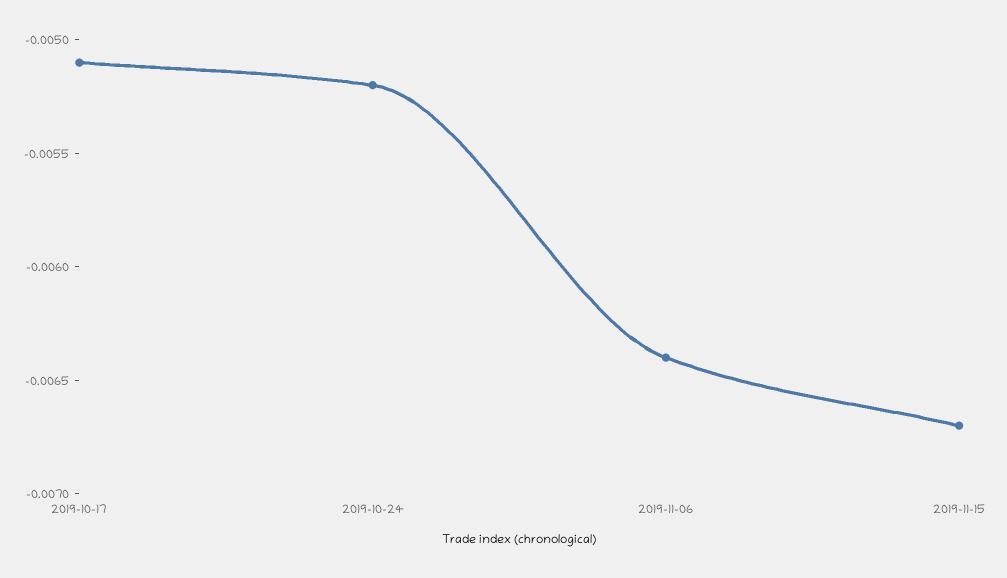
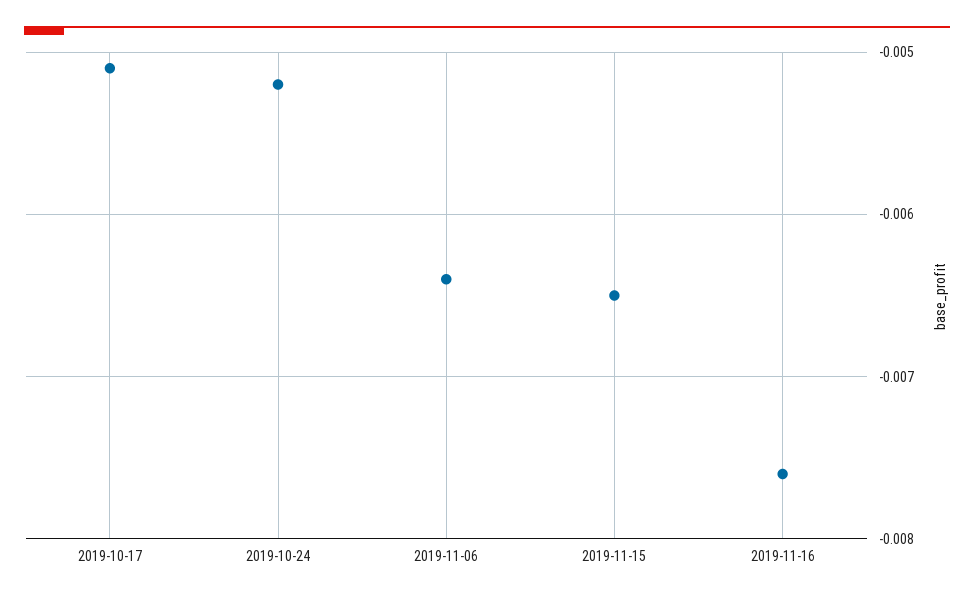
2019-11-15: -0.0067 -> -0.0065
2019-11-16: none -> -0.0076

